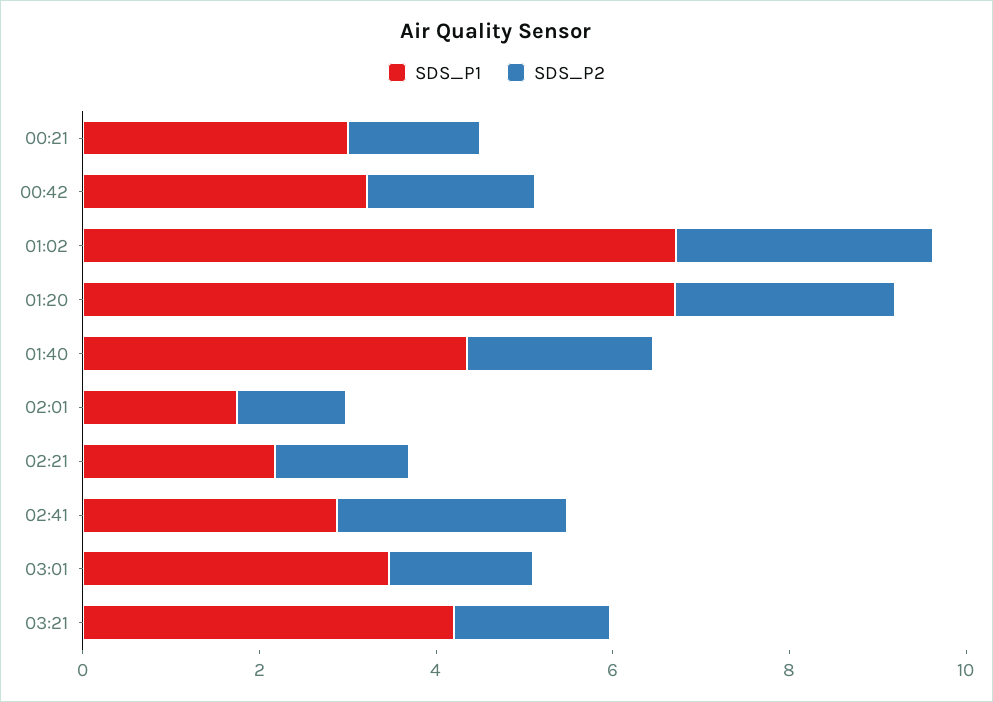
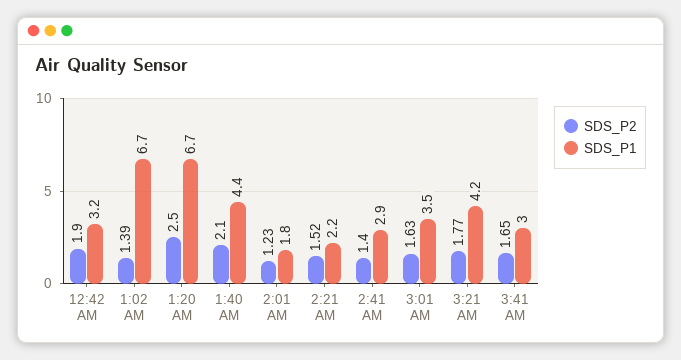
SDS_P1, 00:21: 3 -> none
SDS_P2, 00:21: 1.5 -> none
SDS_P2, 01:02: 3 -> 1.39
SDS_P2, 02:41: 2.5 -> 1.4
SDS_P2, 3:41 AM: none -> 1.65
SDS_P1, 3:41 AM: none -> 3

